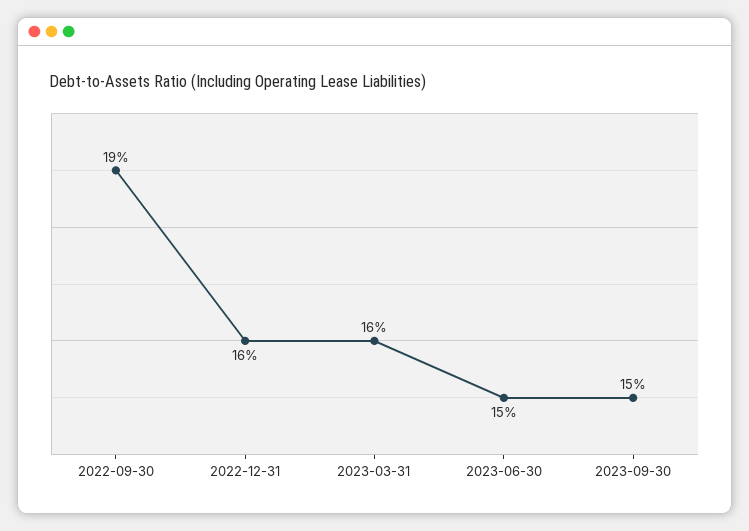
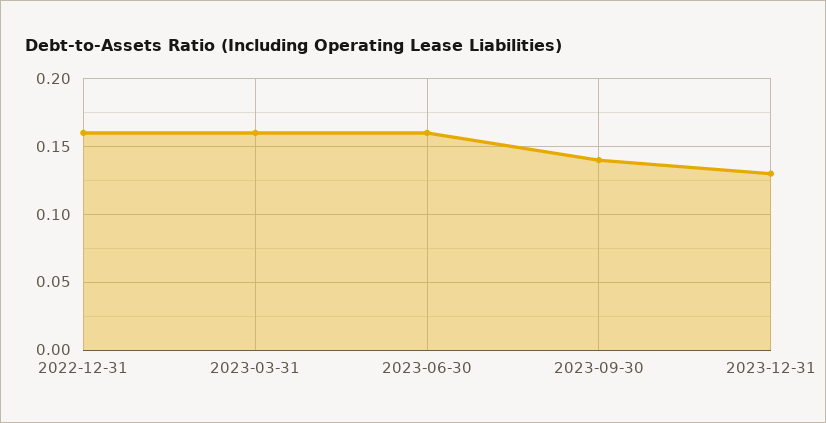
2022-09-30: 0.19 -> none
2023-06-30: 0.15 -> 0.16
2023-09-30: 0.15 -> 0.14
2023-12-31: none -> 0.13

